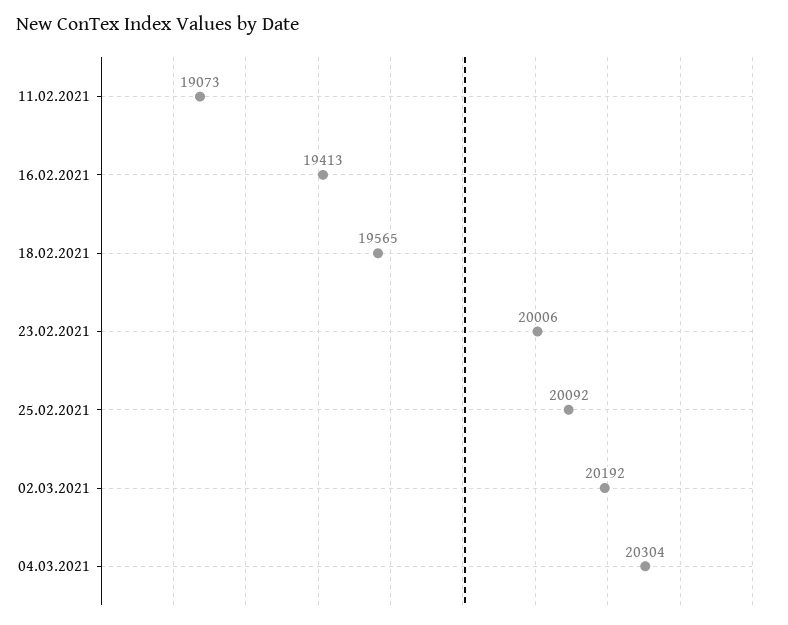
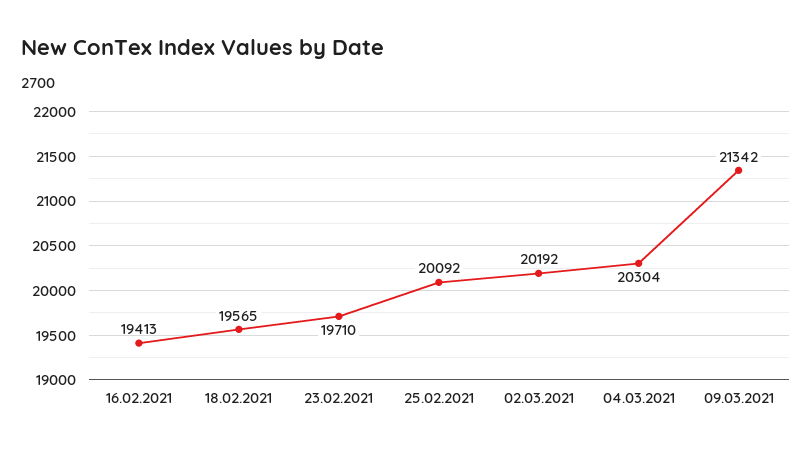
11.02.2021: 19073 -> none
23.02.2021: 20006 -> 19710
09.03.2021: none -> 21342

